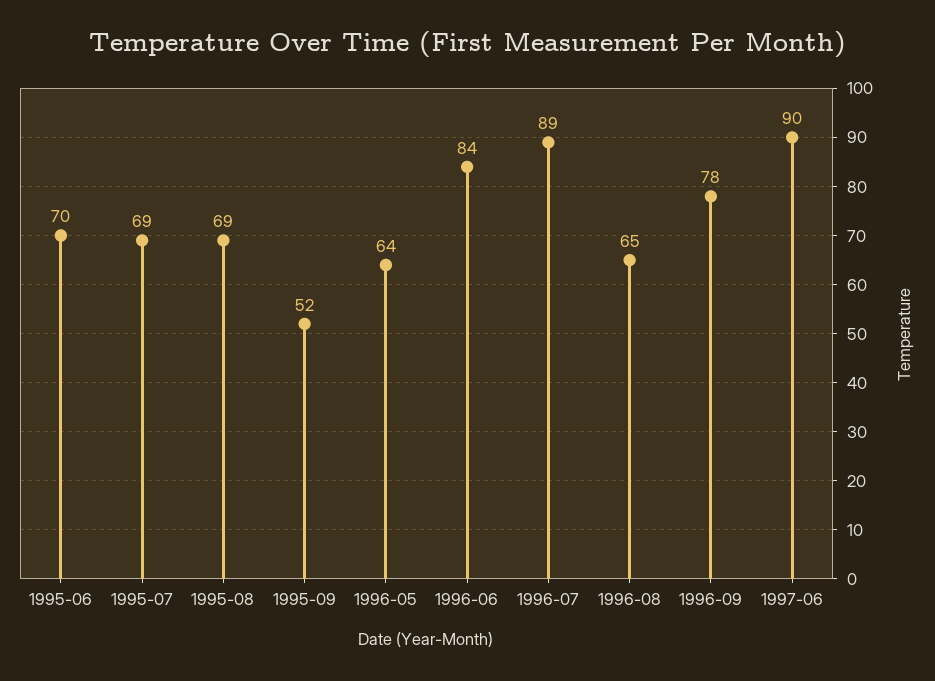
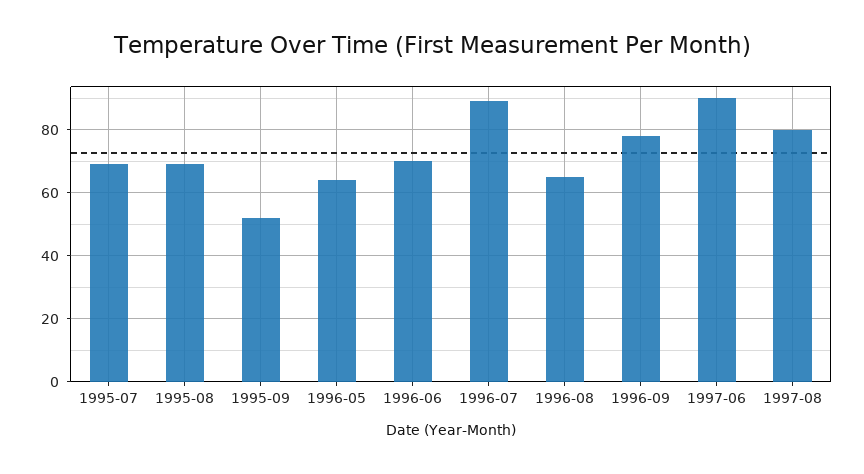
1995-06: 70 -> none
1996-06: 84 -> 70
1997-08: none -> 80

